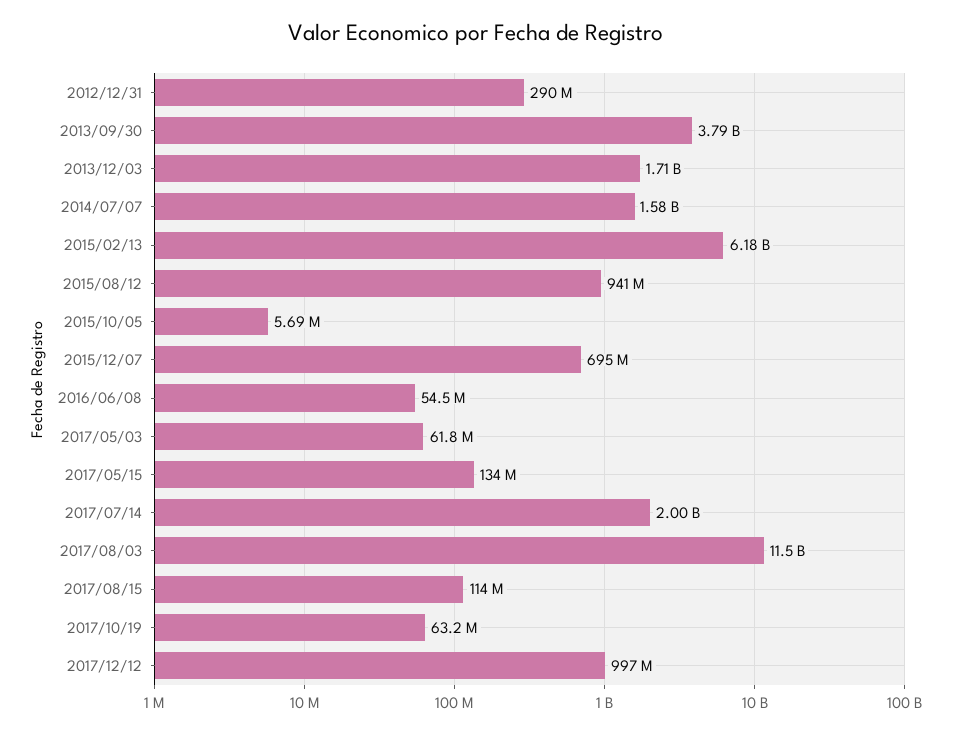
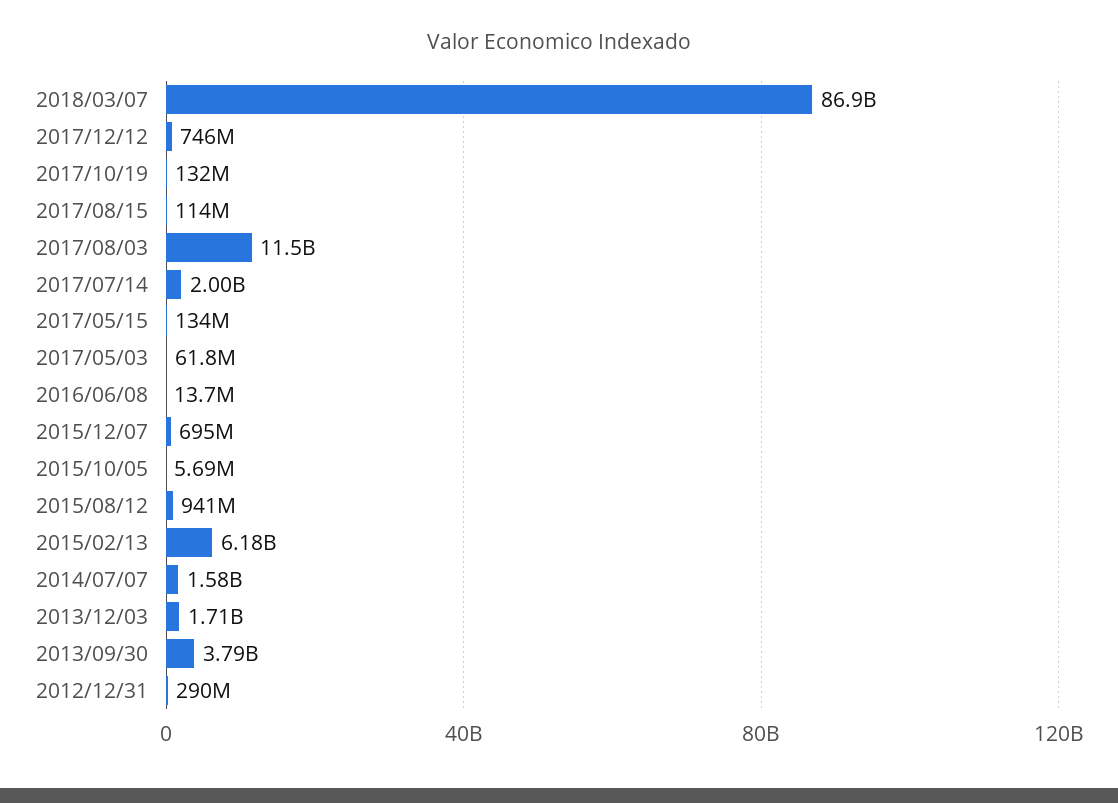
2016/06/08: 54500000 -> 13700000
2017/10/19: 63200000 -> 132000000
2017/12/12: 997000000 -> 746000000
2018/03/07: none -> 86900000000

